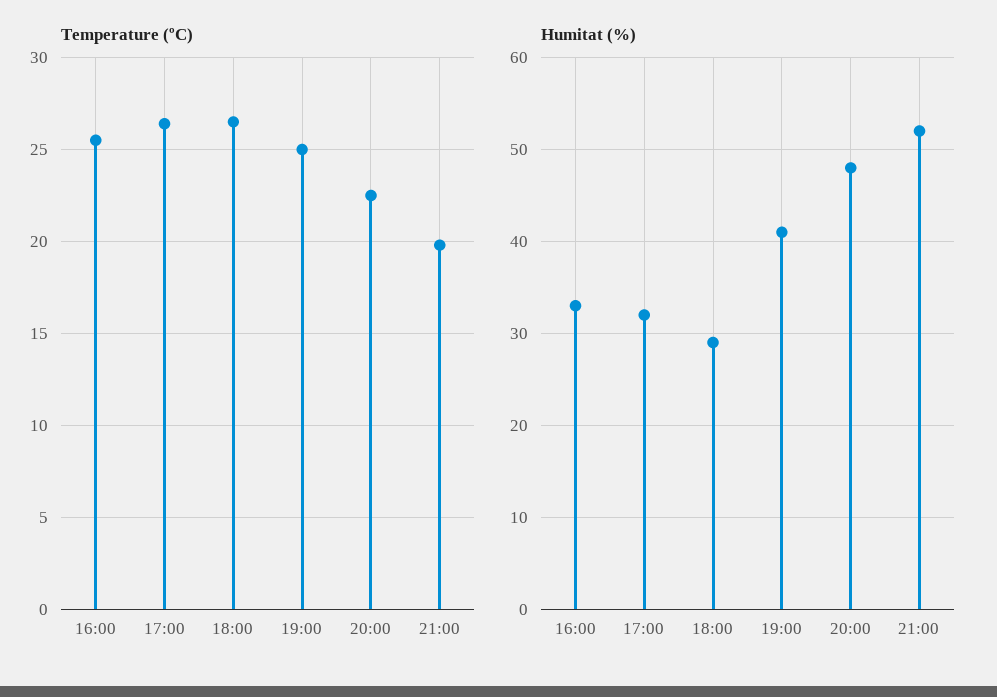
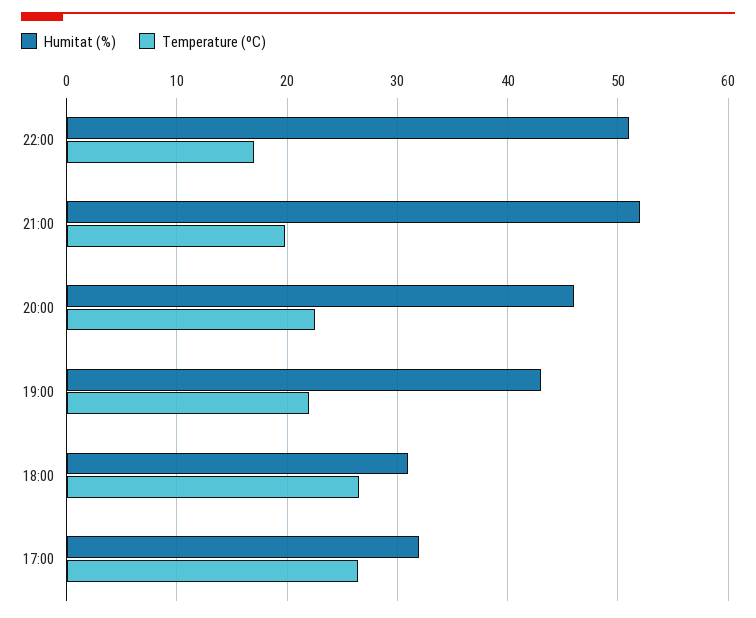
Temperature (ºC), 16:00: 25.5 -> none
Temperature (ºC), 19:00: 25 -> 22
Humitat (%), 16:00: 33 -> none
Humitat (%), 18:00: 29 -> 31
Humitat (%), 19:00: 41 -> 43
Humitat (%), 20:00: 48 -> 46
Humitat (%), 22:00: none -> 51
Temperature (ºC), 22:00: none -> 17

